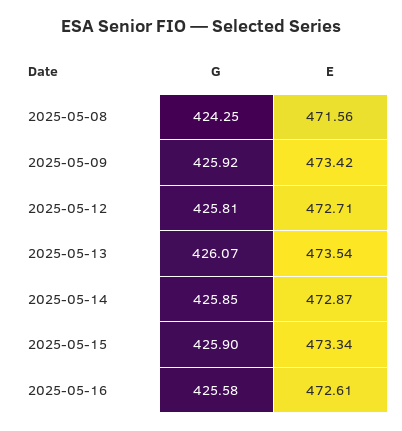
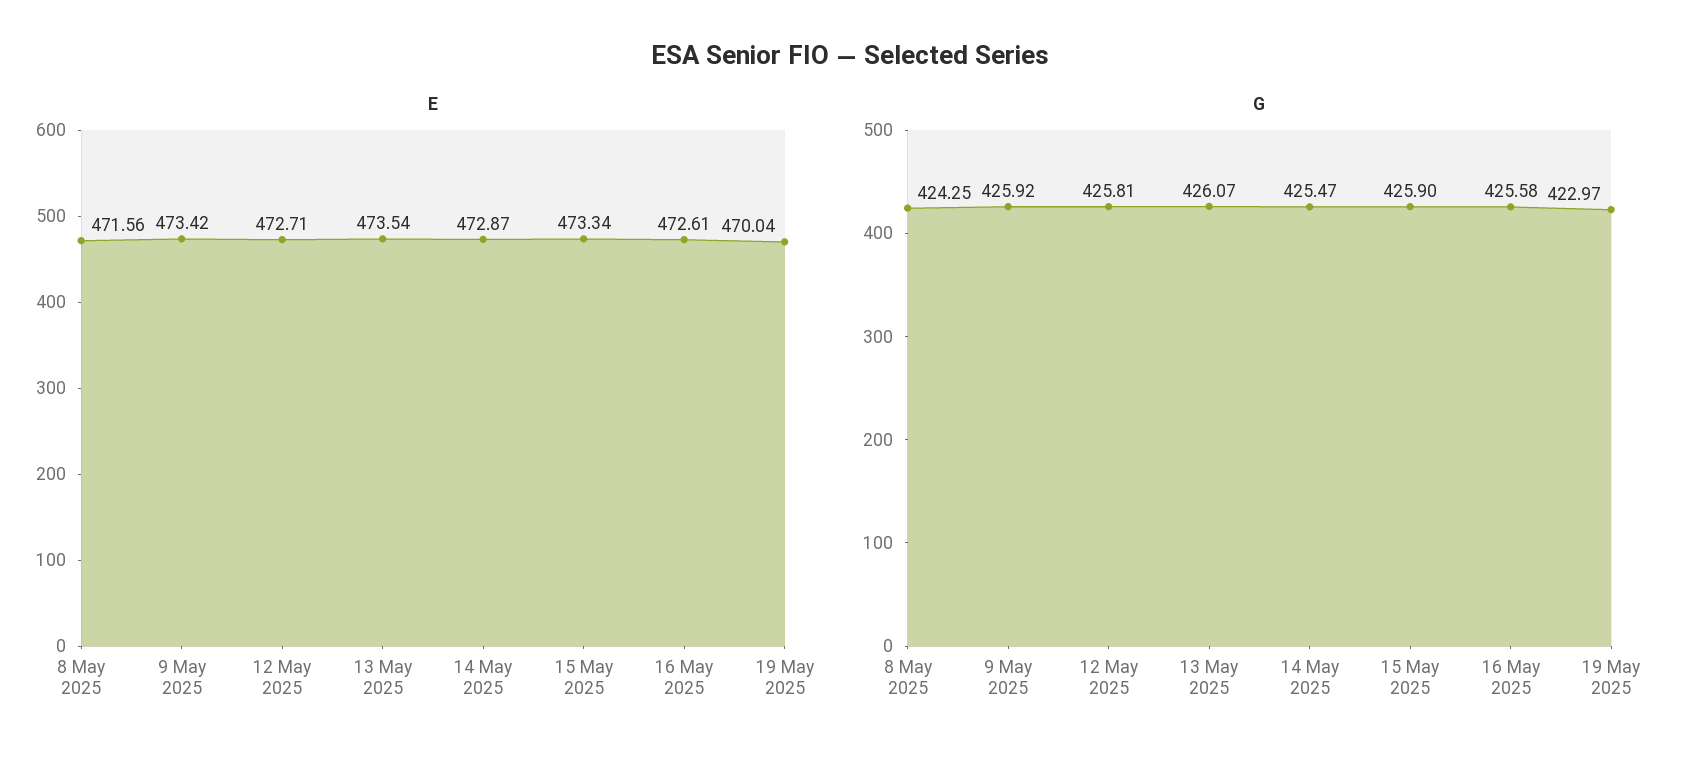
G, 2025-05-14: 425.85 -> 425.47
E, 19 May 2025: none -> 470.04
G, 19 May 2025: none -> 422.97

